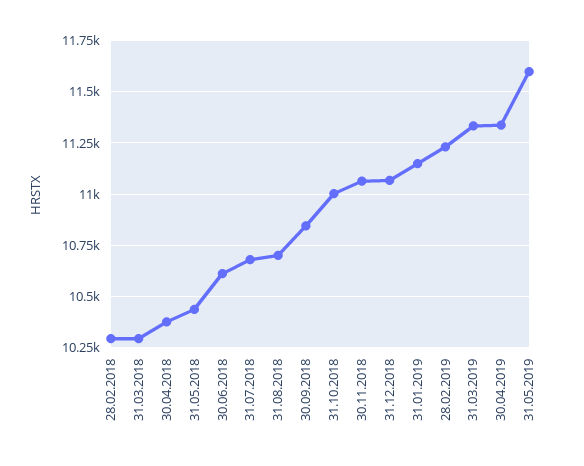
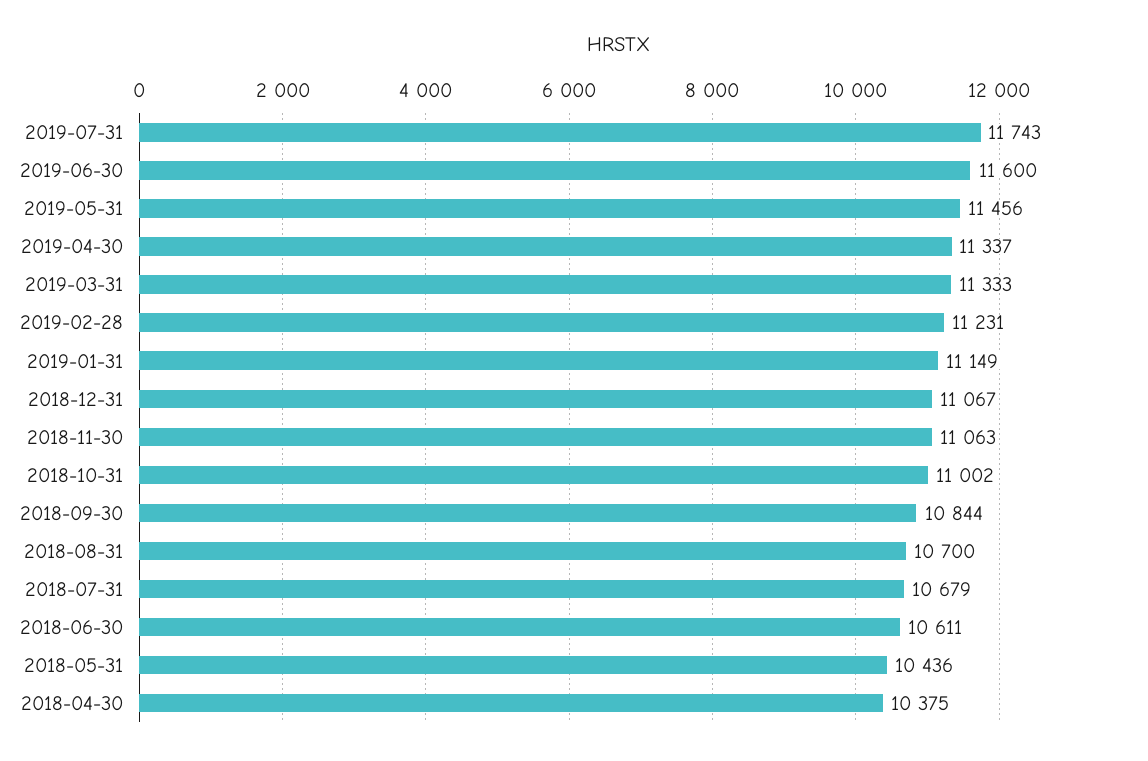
28.02.2018: 10300 -> none
31.03.2018: 10300 -> none
31.05.2019: 11600 -> 11456
2019-07-31: none -> 11743
2019-06-30: none -> 11600

